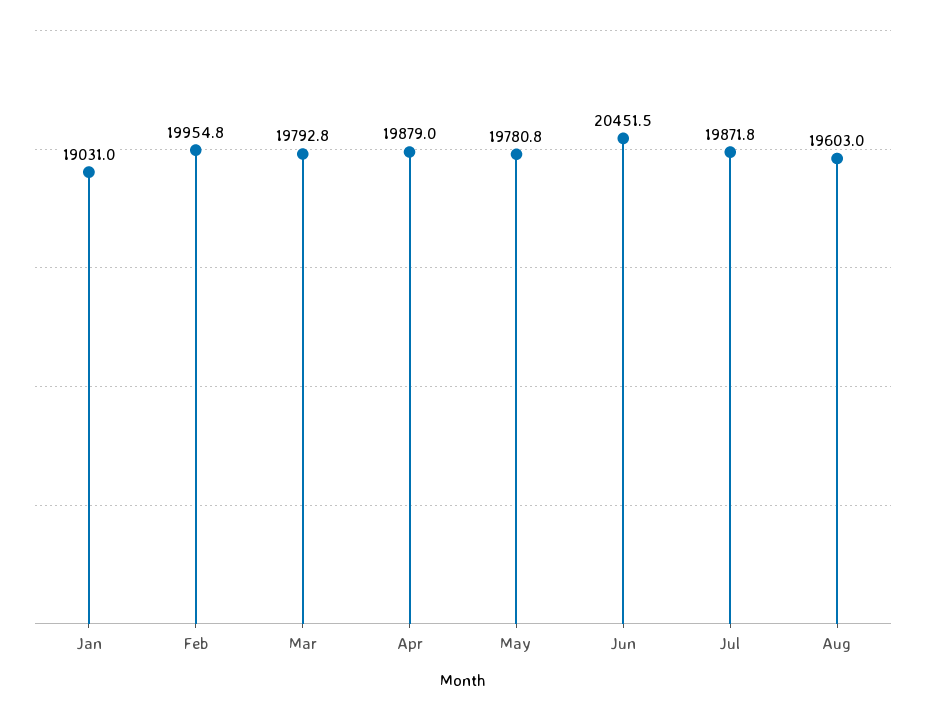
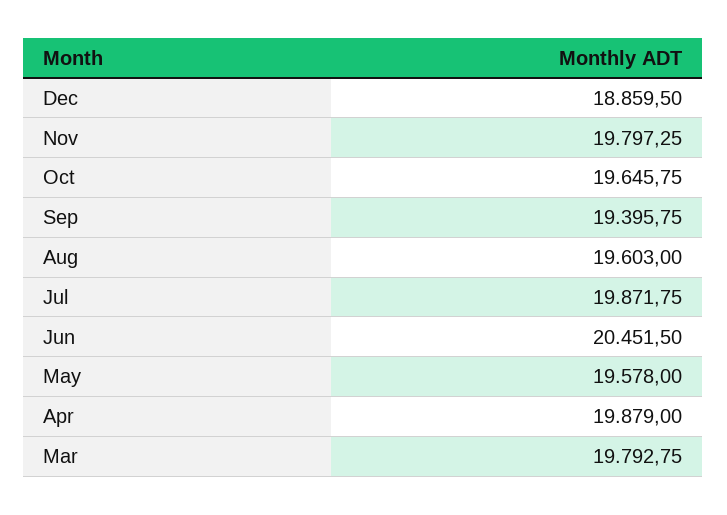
Jan: 19031 -> none
Feb: 19954.8 -> none
May: 19780.8 -> 19578
Dec: none -> 18859.5
Nov: none -> 19797.25
Oct: none -> 19645.75
Sep: none -> 19395.75

